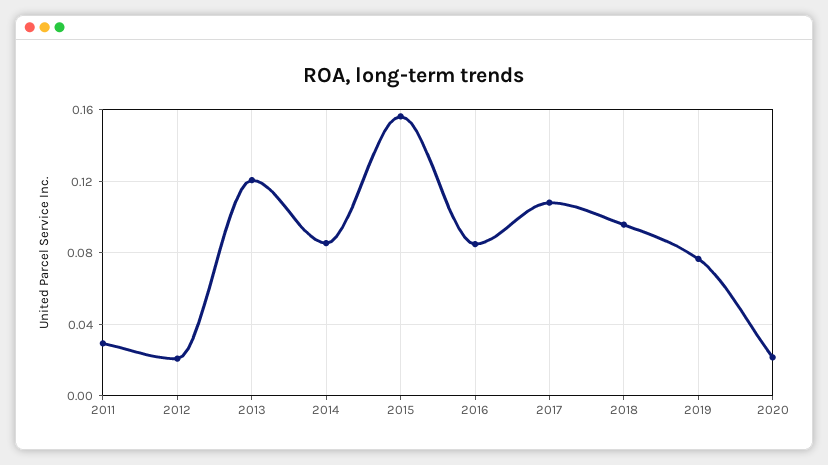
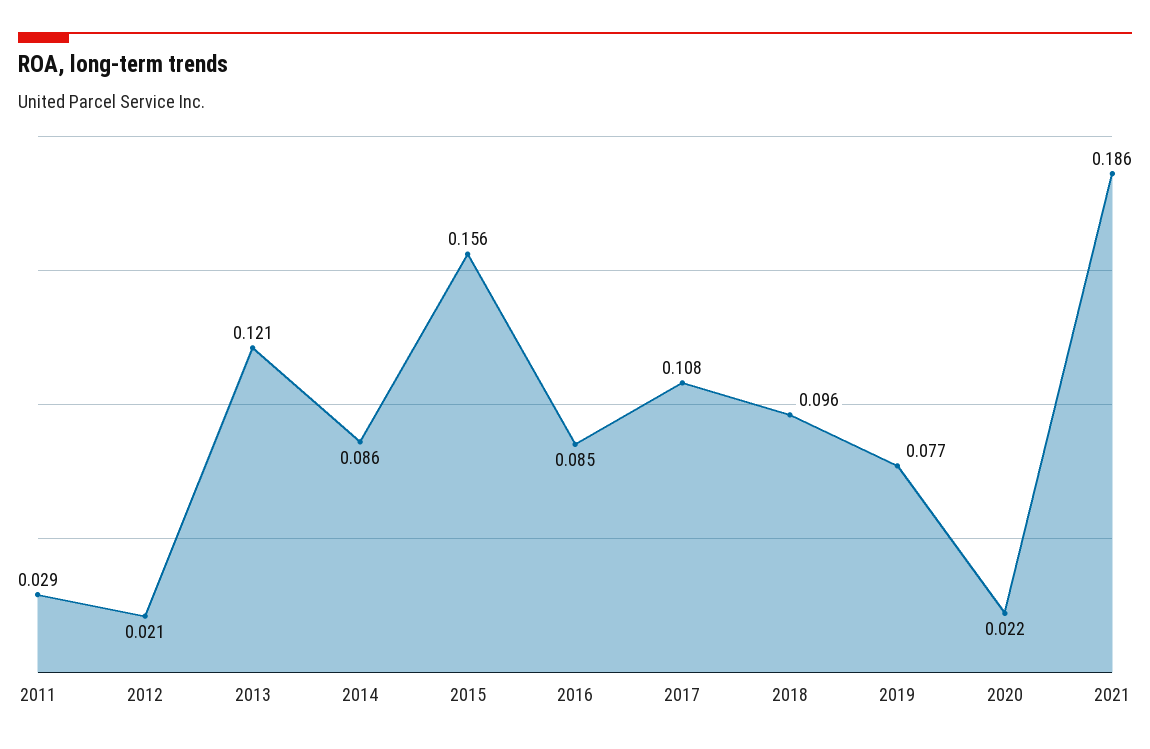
2021: none -> 0.186

